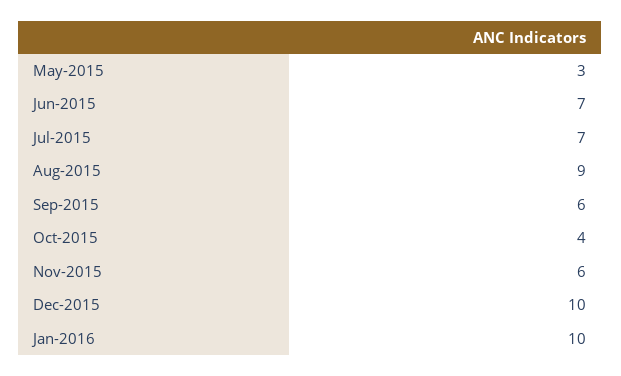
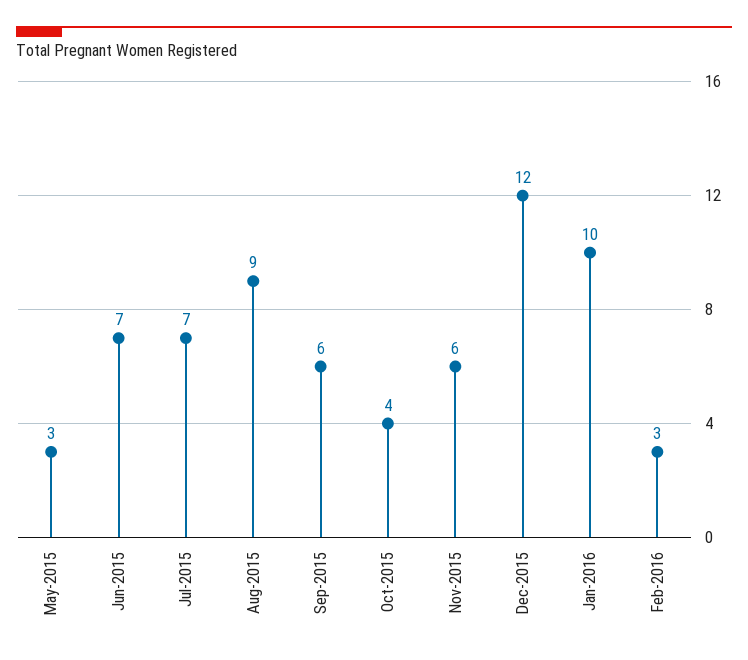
Dec-2015: 10 -> 12
Feb-2016: none -> 3

